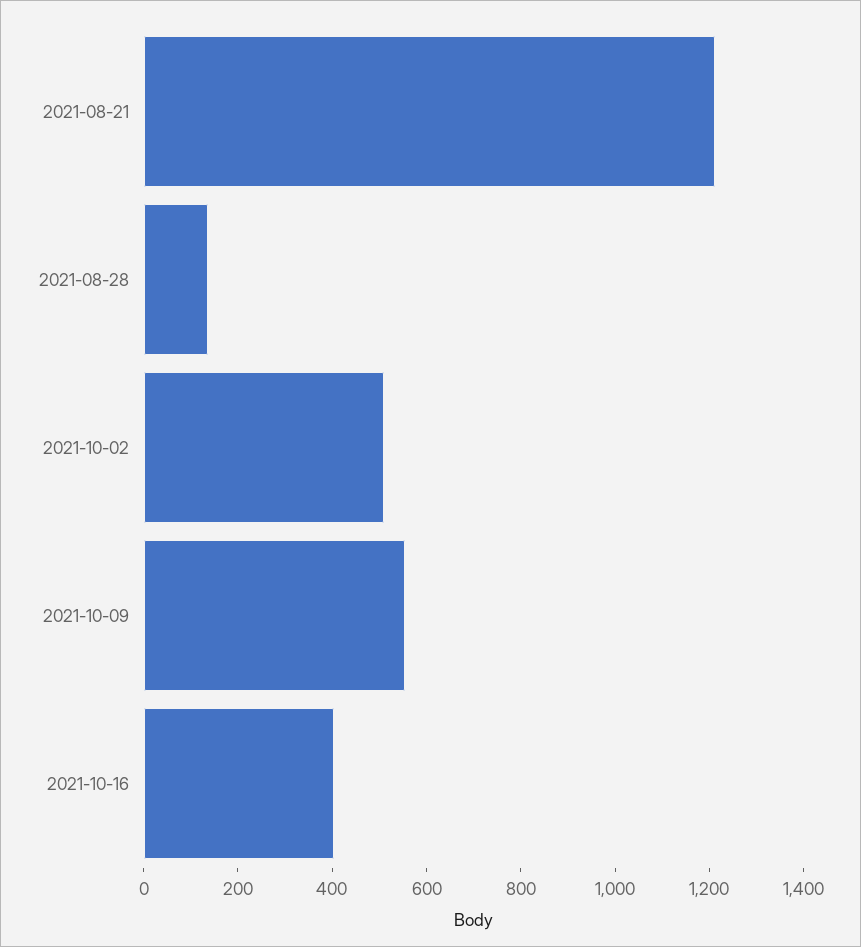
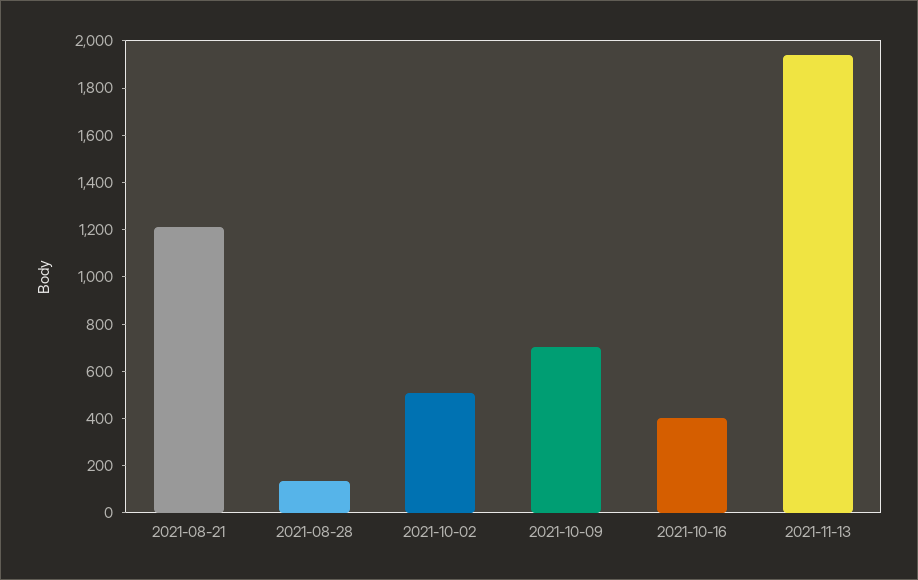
2021-10-09: 550 -> 700
2021-11-13: none -> 1950

